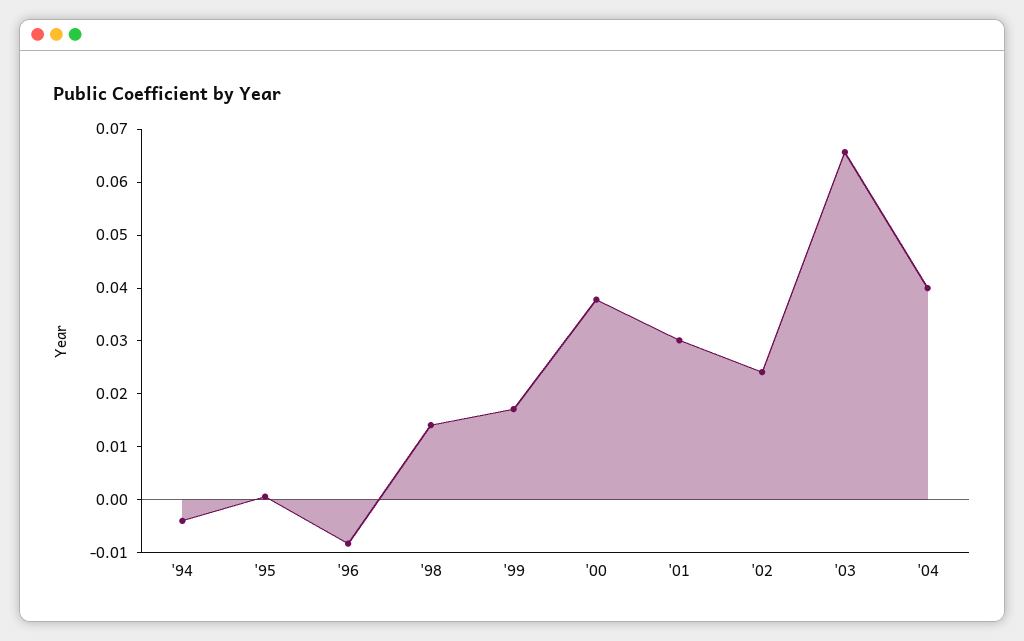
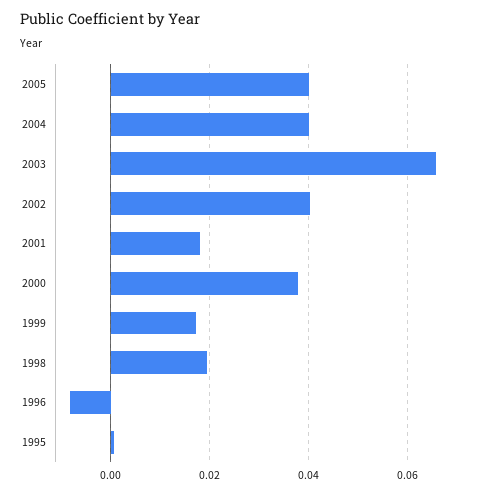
'94: -0.004 -> none
'98: 0.014 -> 0.02
'01: 0.03 -> 0.018
'02: 0.024 -> 0.04
2005: none -> 0.04

